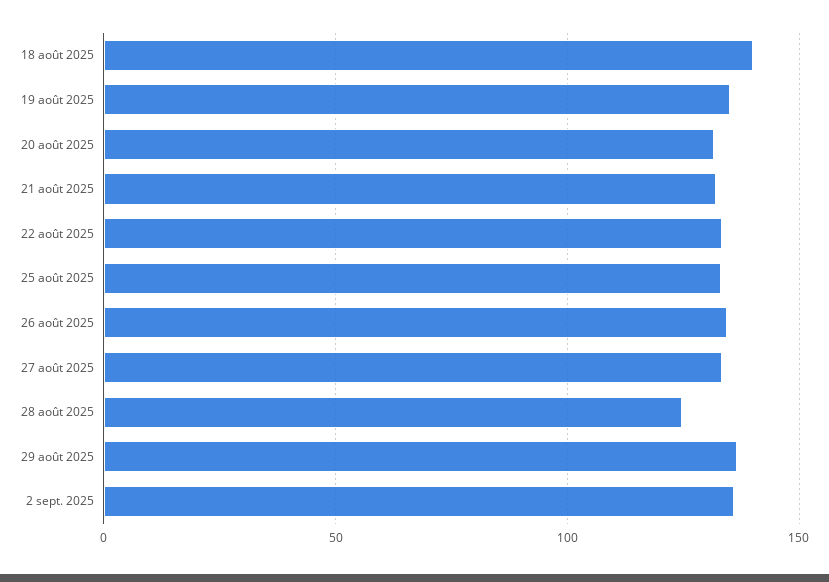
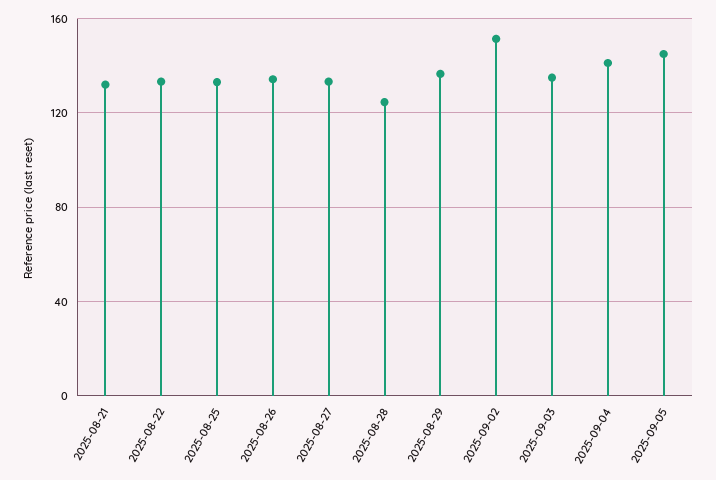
18 août 2025: 140 -> none
19 août 2025: 135 -> none
20 août 2025: 130 -> none
2 sept. 2025: 135 -> 150
2025-09-03: none -> 135
2025-09-04: none -> 140
2025-09-05: none -> 145

